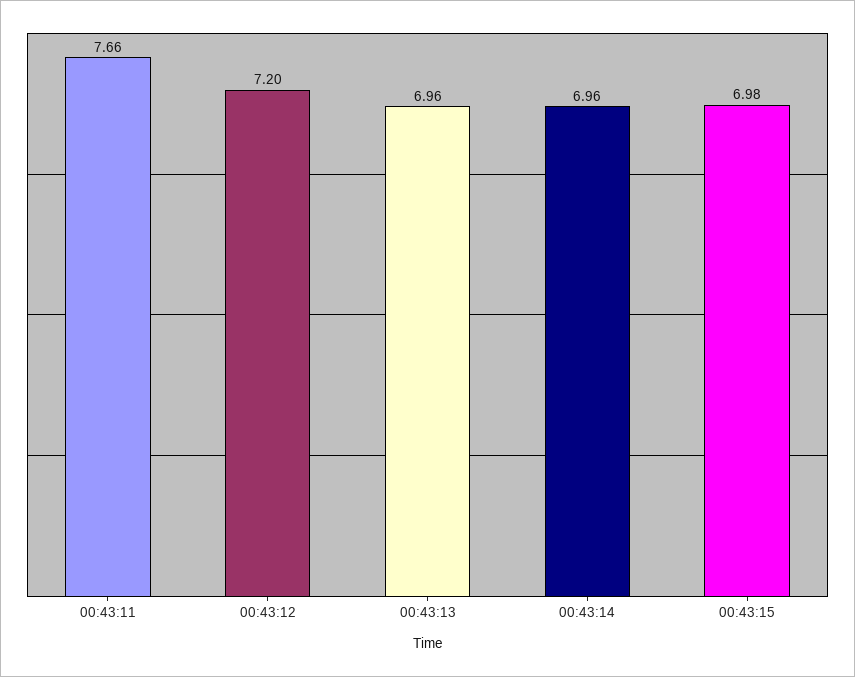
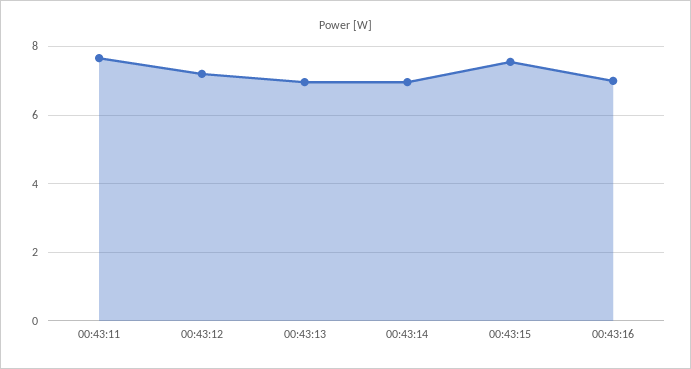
00:43:15: 6.98 -> 7.6
00:43:16: none -> 7

